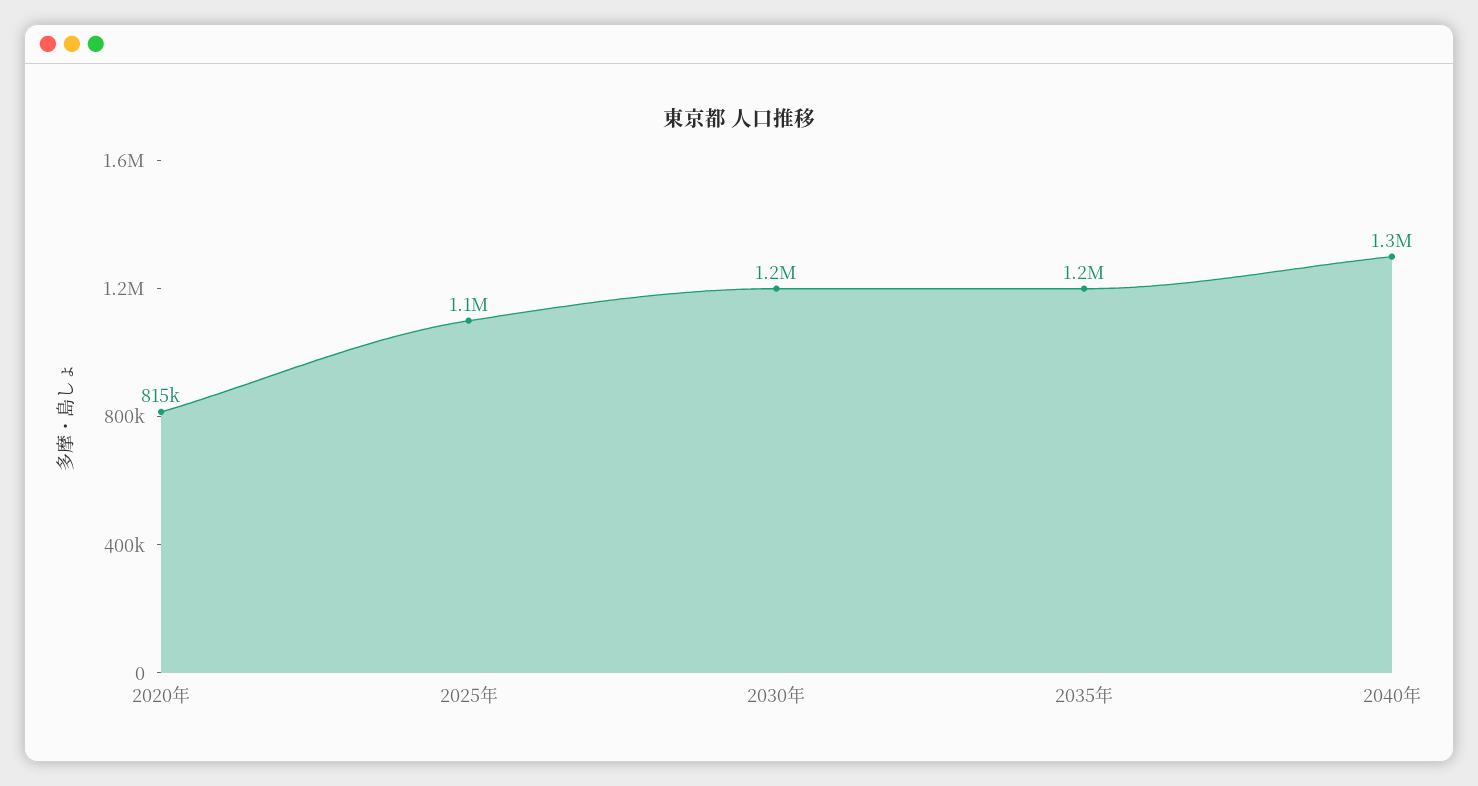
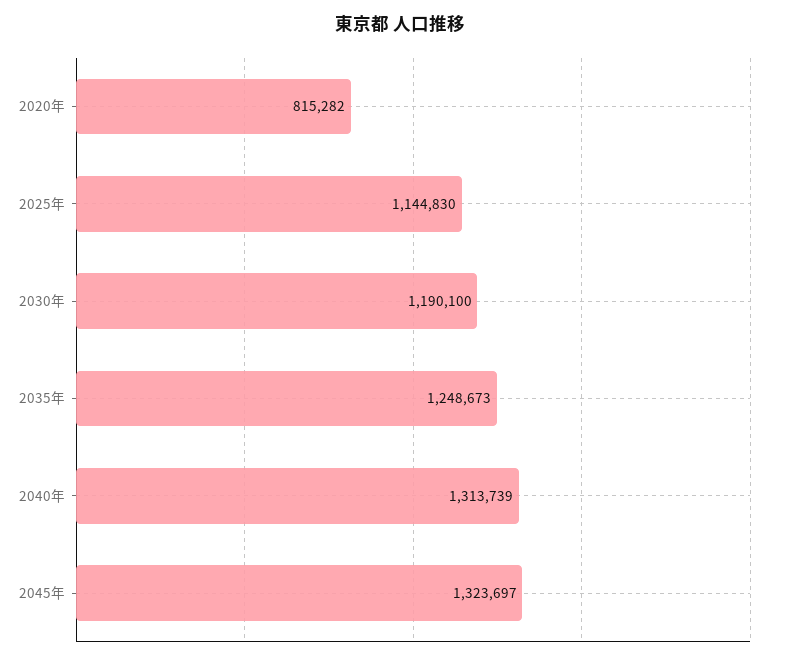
2045年: none -> 1323697

